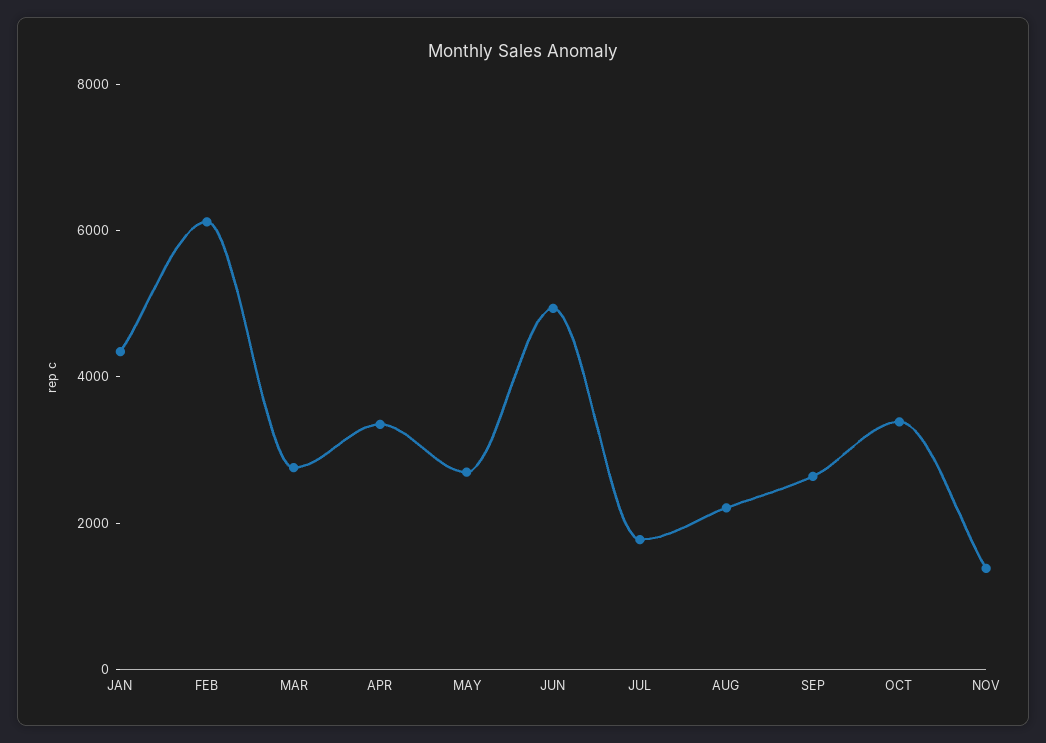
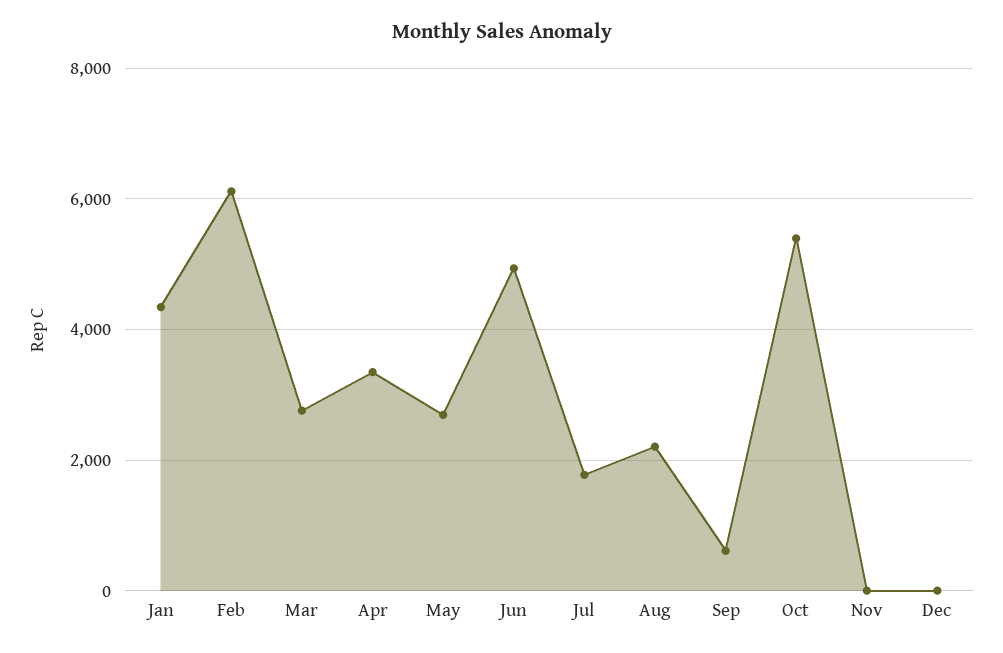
SEP: 2500 -> 600
OCT: 3500 -> 5400
NOV: 1500 -> 0
Dec: none -> 0

